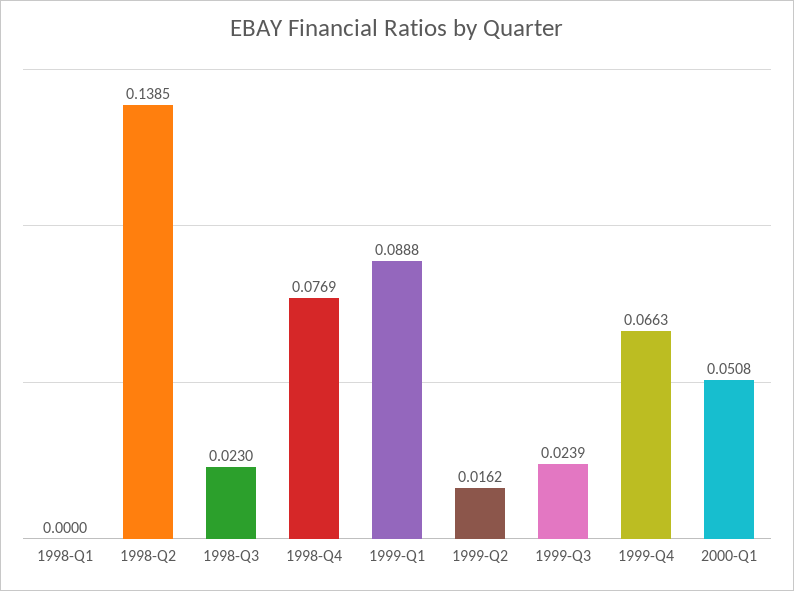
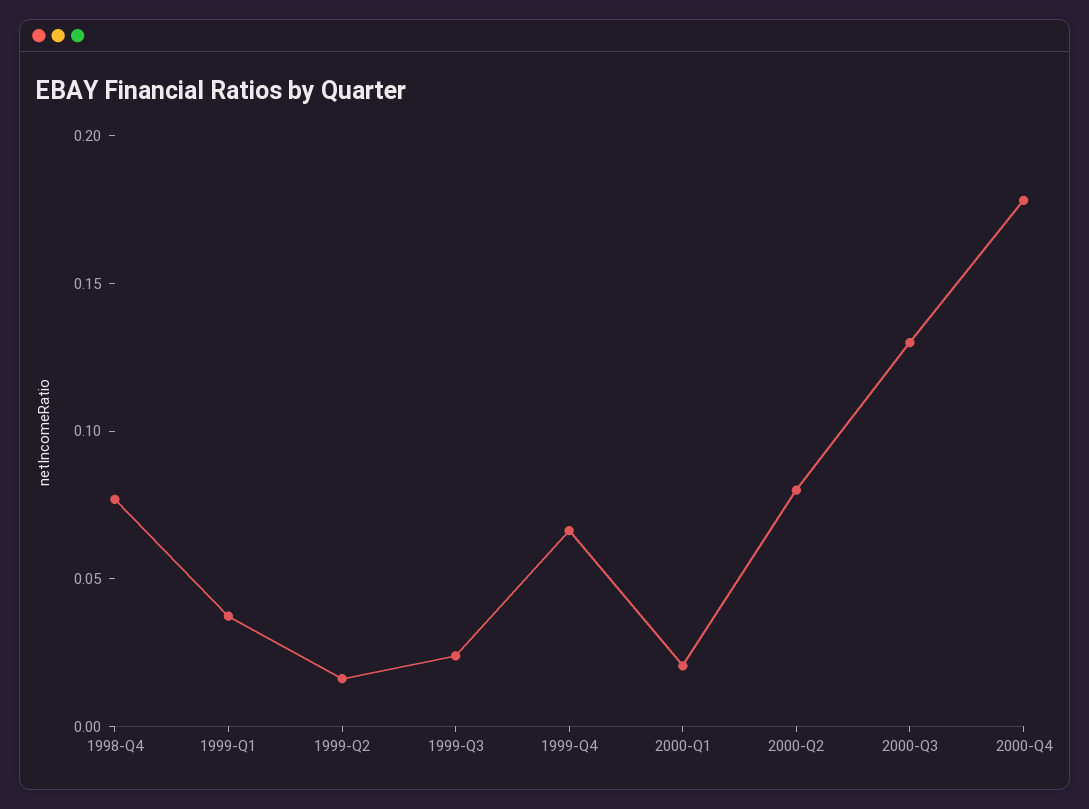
1998-Q1: 0 -> none
1998-Q2: 0.1385 -> none
1998-Q3: 0.023 -> none
1999-Q1: 0.0888 -> 0.04
2000-Q1: 0.0508 -> 0.02
2000-Q2: none -> 0.08
2000-Q3: none -> 0.13
2000-Q4: none -> 0.18

